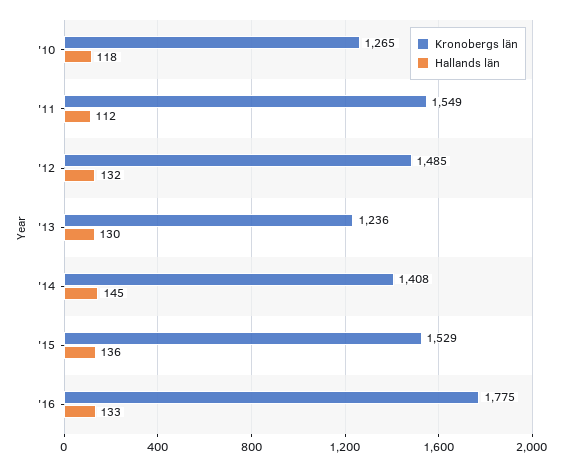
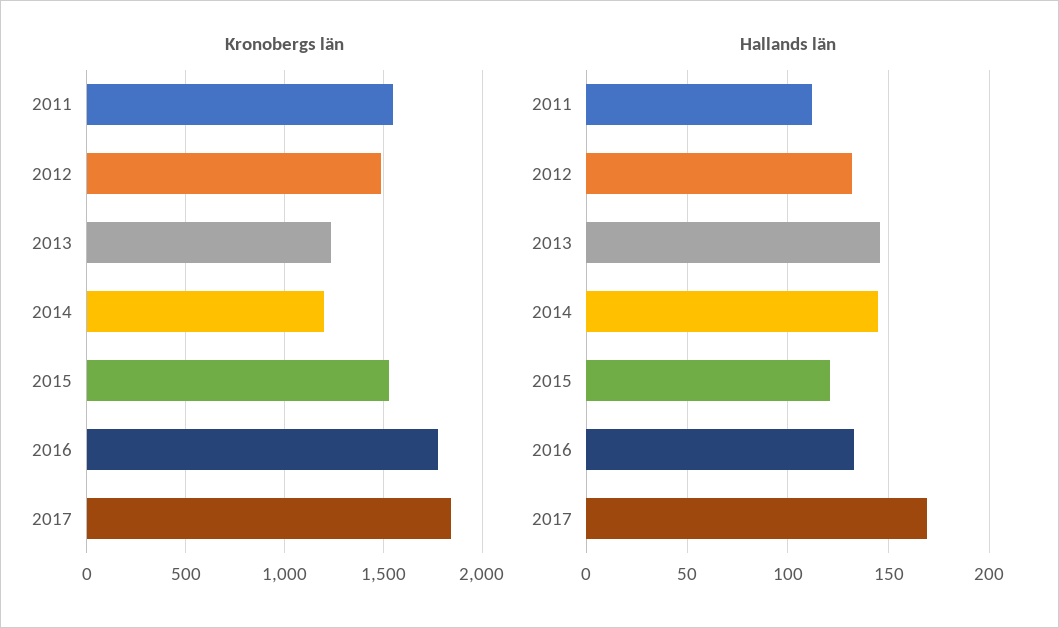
Kronobergs län, '10: 1265 -> none
Hallands län, '10: 118 -> none
Hallands län, '13: 130 -> 145
Kronobergs län, '14: 1408 -> 1200
Hallands län, '15: 136 -> 120
Kronobergs län, 2017: none -> 1850
Hallands län, 2017: none -> 170

